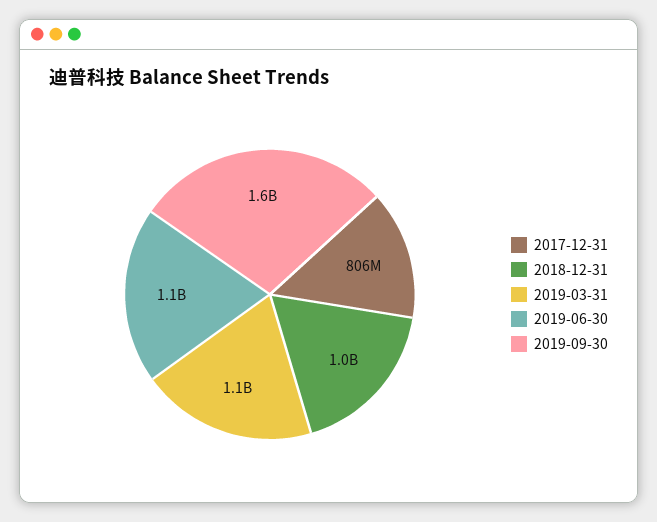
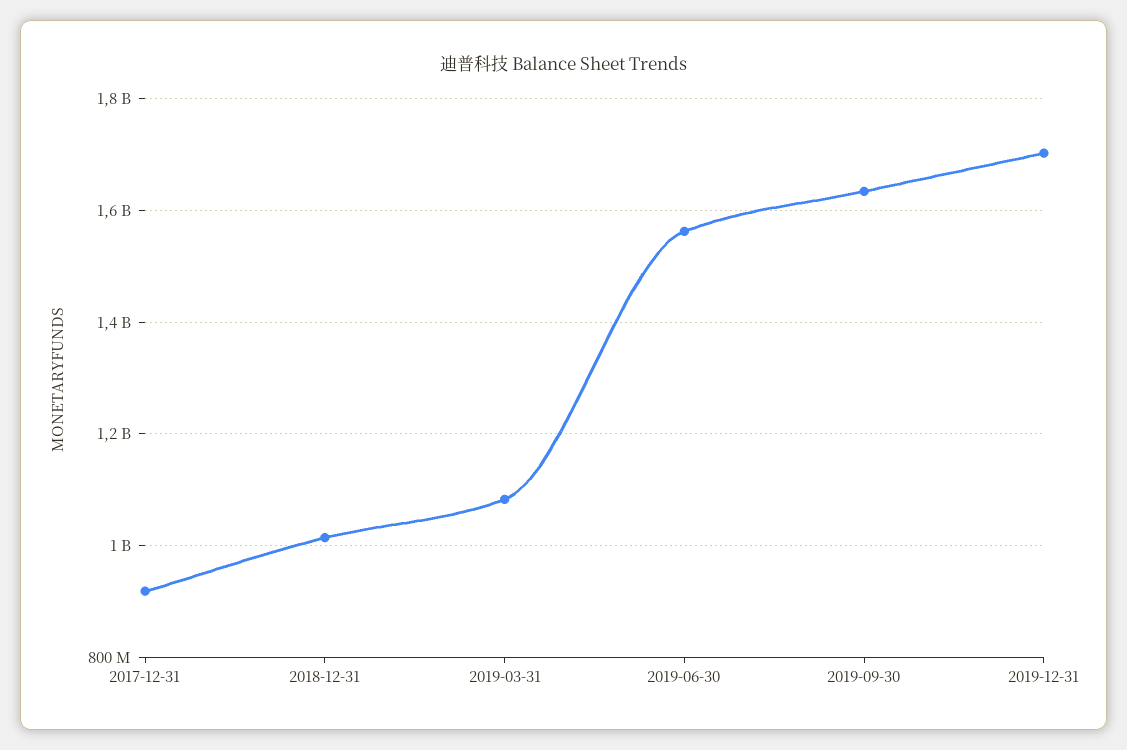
2017-12-31: 806000000 -> 920000000
2019-06-30: 1100000000 -> 1560000000
2019-12-31: none -> 1700000000

